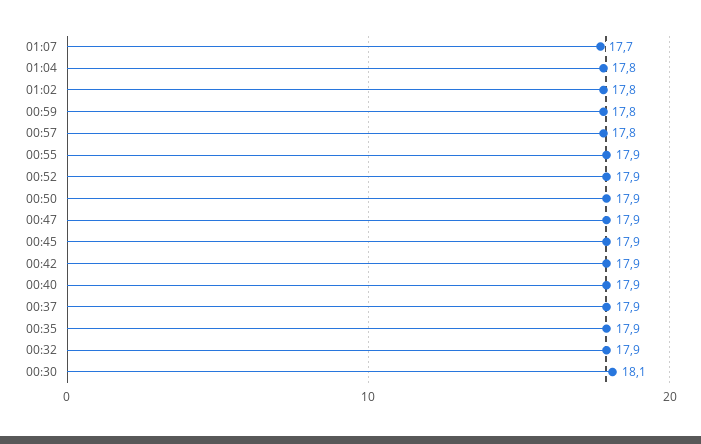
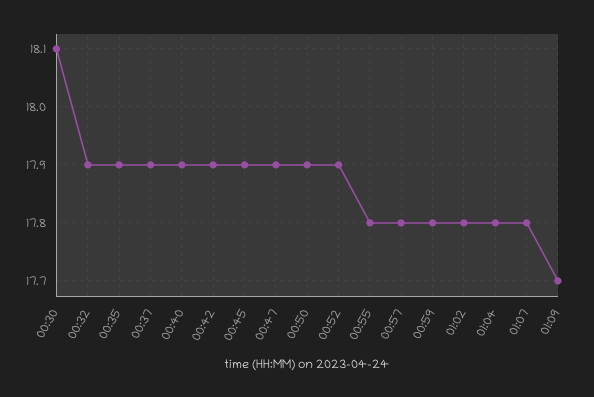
01:07: 17.7 -> 17.8
00:55: 17.9 -> 17.8
01:09: none -> 17.7

